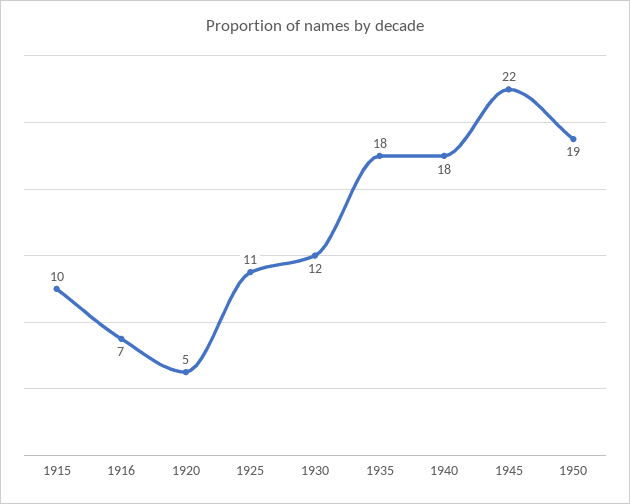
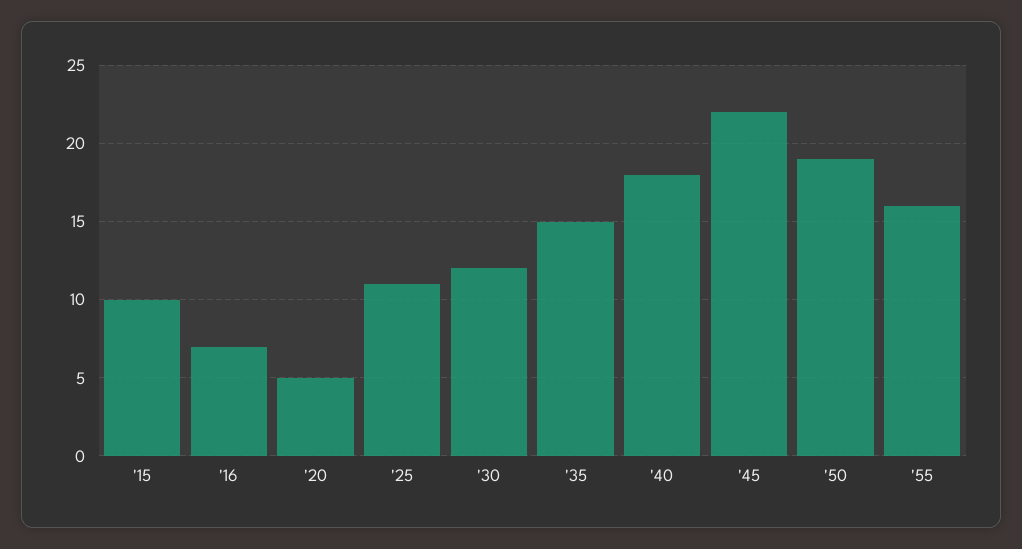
1935: 18 -> 15
'55: none -> 16

